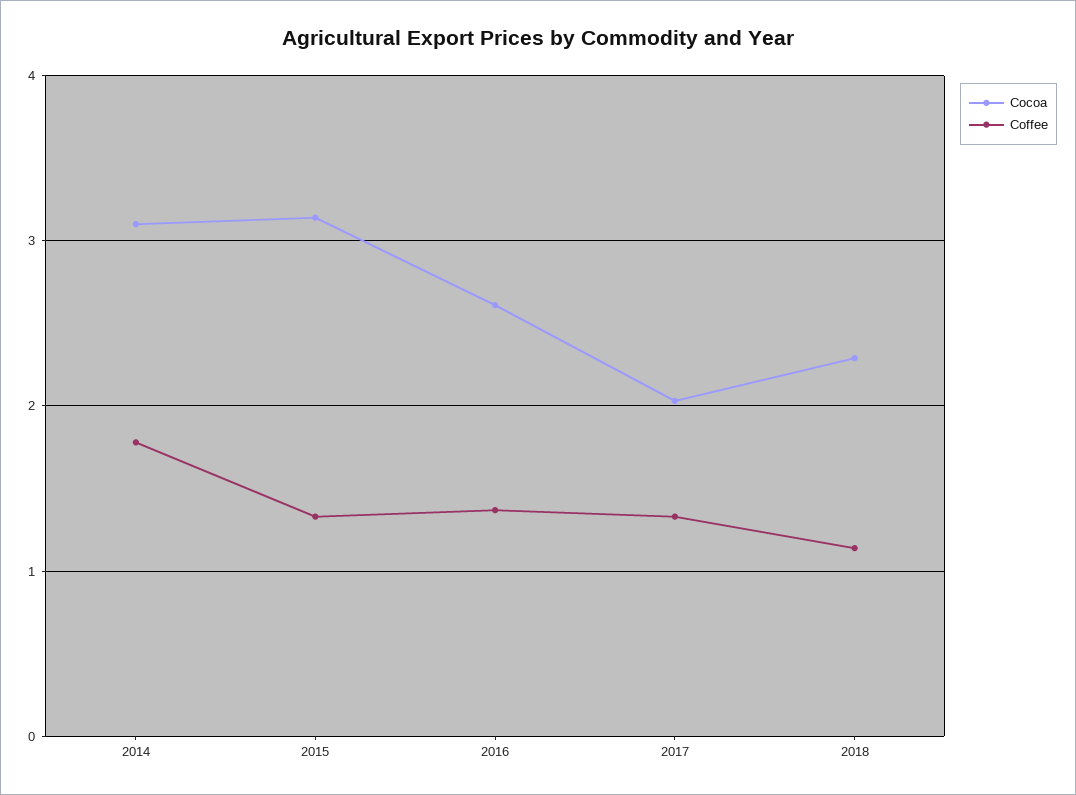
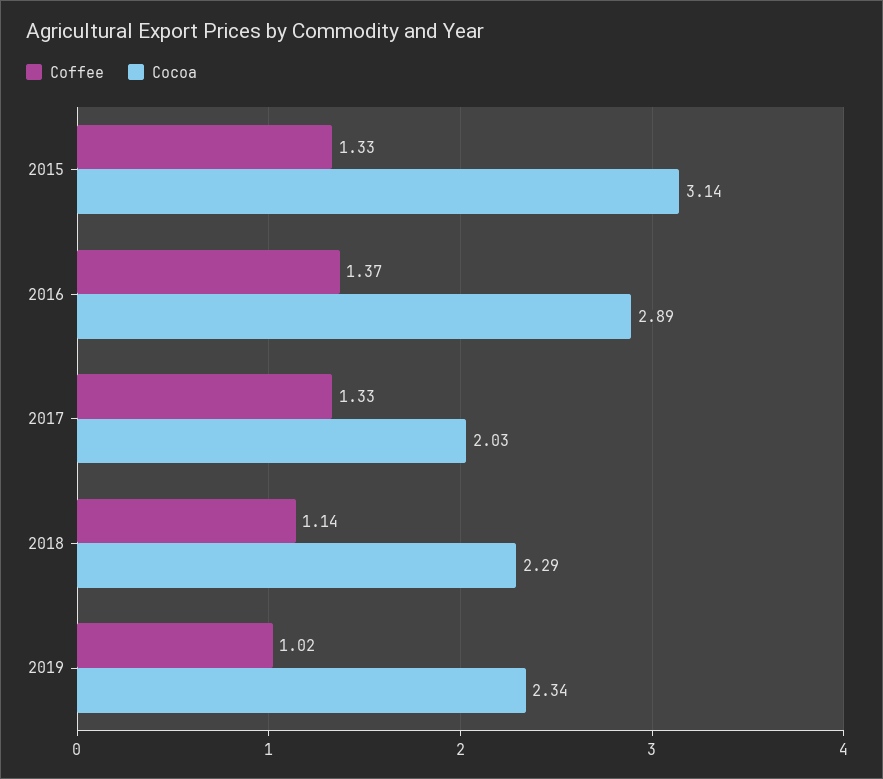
Cocoa, 2014: 3.1 -> none
Coffee, 2014: 1.8 -> none
Cocoa, 2016: 2.6 -> 2.89
Coffee, 2019: none -> 1.02
Cocoa, 2019: none -> 2.34

